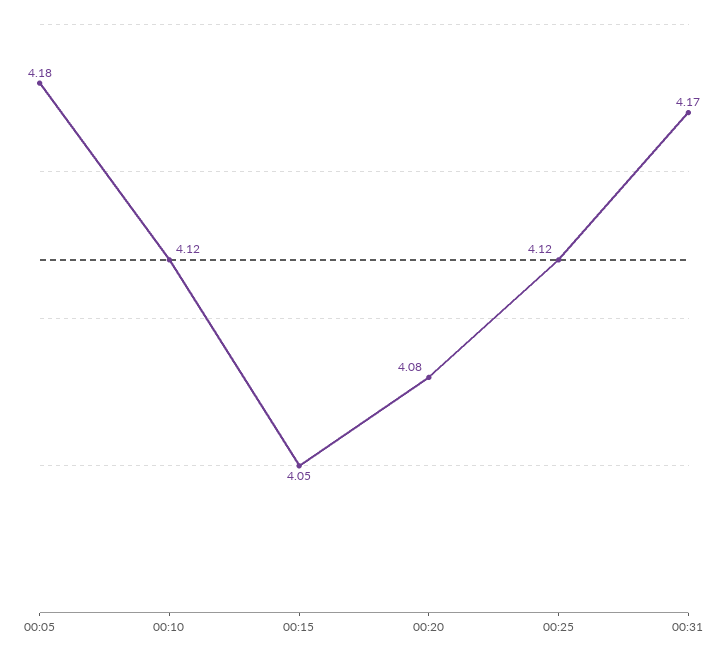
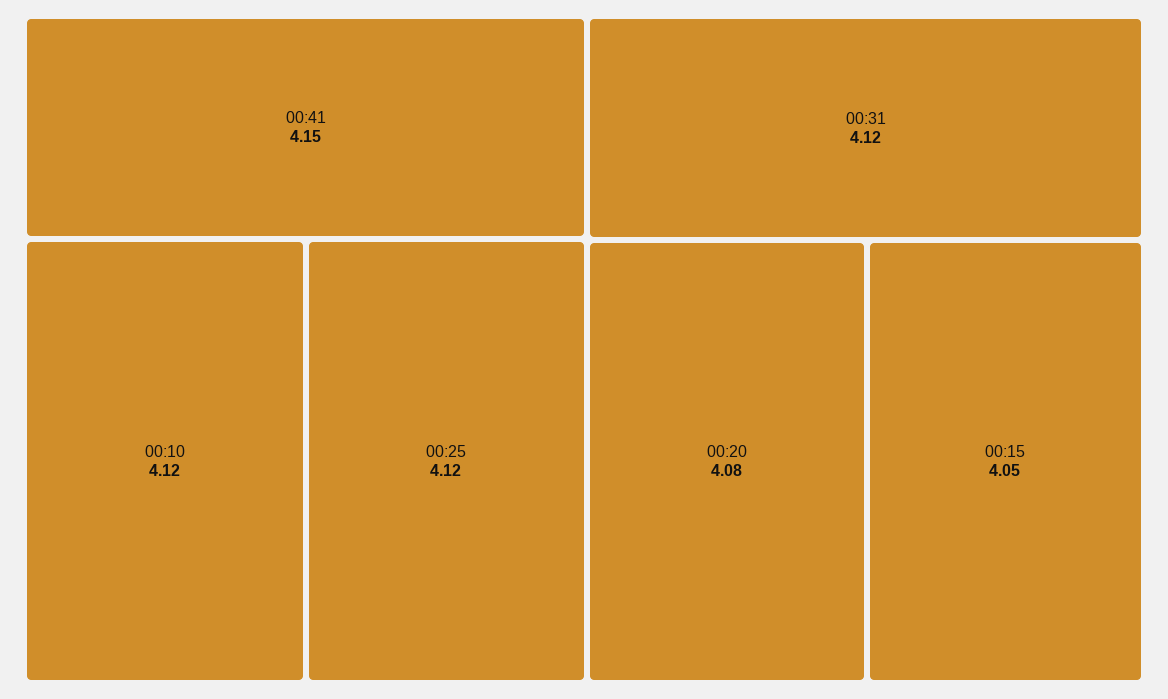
00:05: 4.18 -> none
00:31: 4.17 -> 4.12
00:41: none -> 4.15

